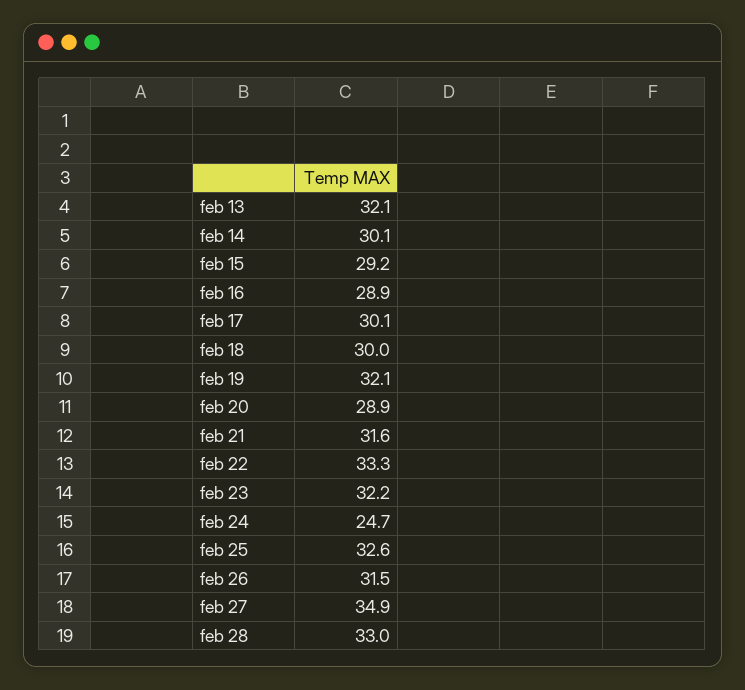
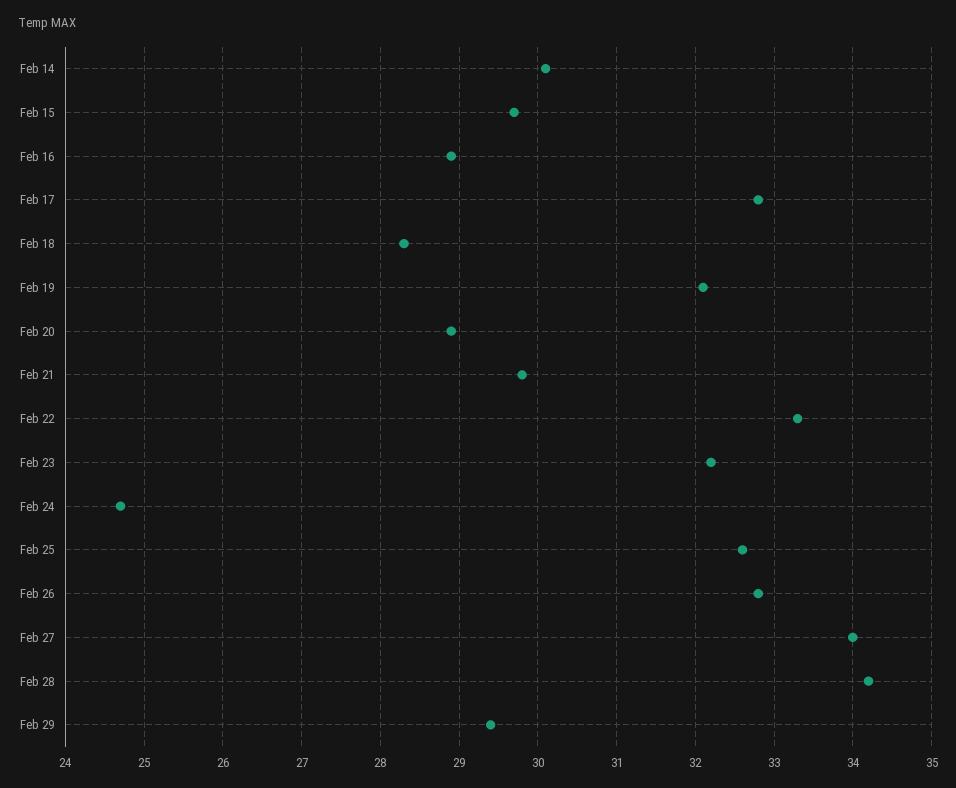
feb 13: 32.1 -> none
feb 15: 29.2 -> 29.7
feb 17: 30.1 -> 32.8
feb 18: 30 -> 28.3
feb 21: 31.6 -> 29.8
feb 26: 31.5 -> 32.8
feb 27: 34.9 -> 34
feb 28: 33 -> 34.2
Feb 29: none -> 29.4

